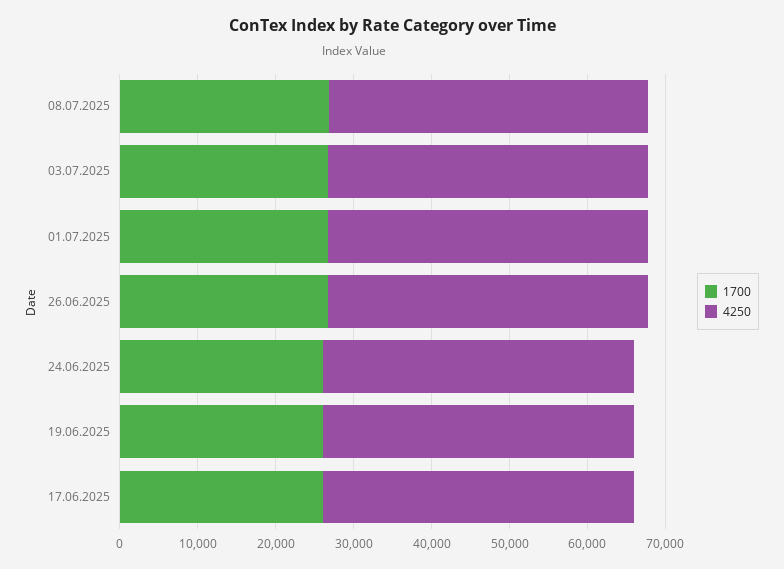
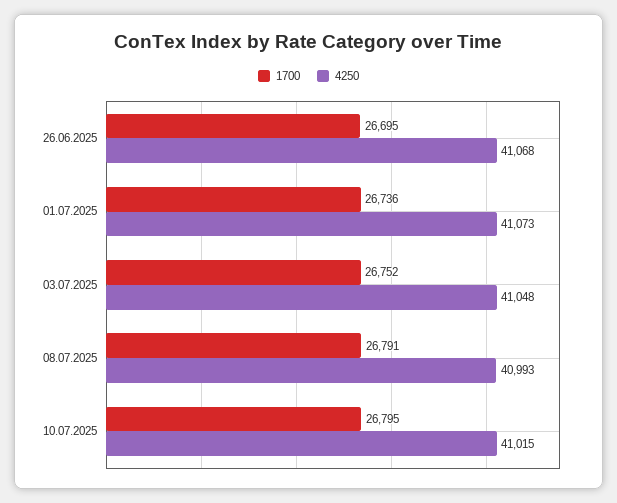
1700, 24.06.2025: 26000 -> none
4250, 24.06.2025: 40000 -> none
1700, 19.06.2025: 26000 -> none
4250, 19.06.2025: 40000 -> none
1700, 17.06.2025: 26000 -> none
4250, 17.06.2025: 40000 -> none
1700, 10.07.2025: none -> 26795
4250, 10.07.2025: none -> 41015

